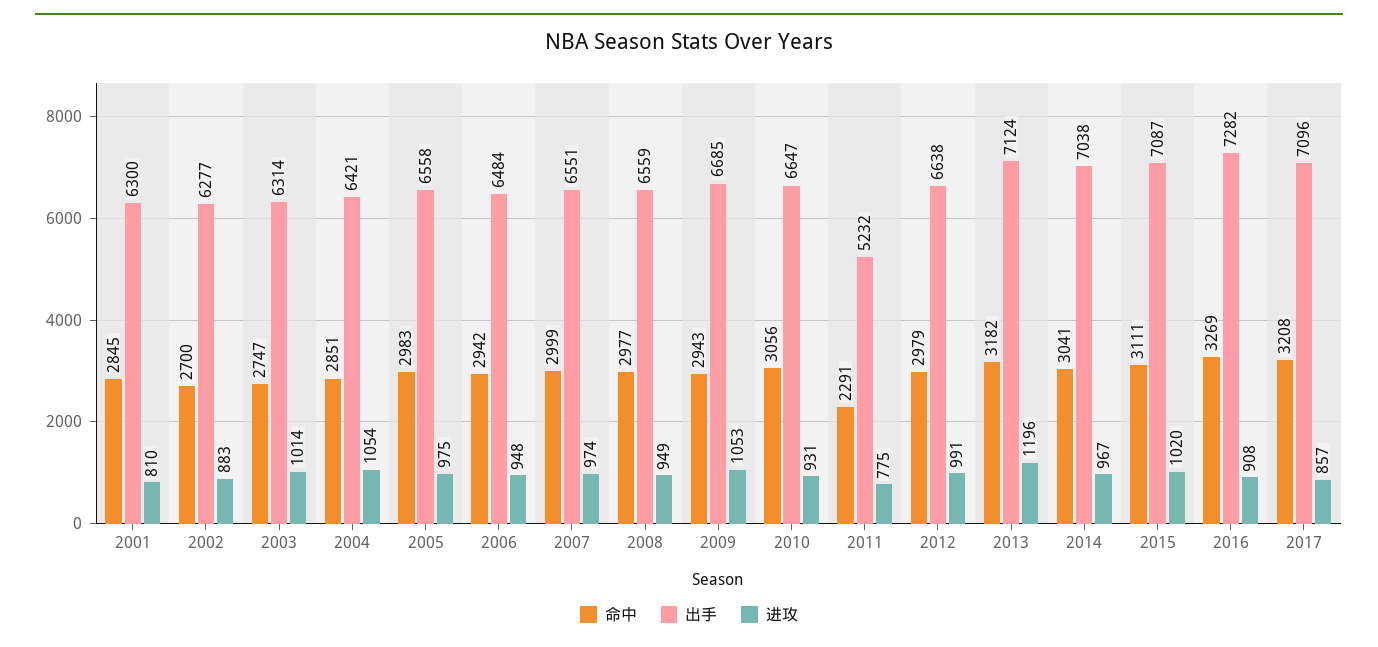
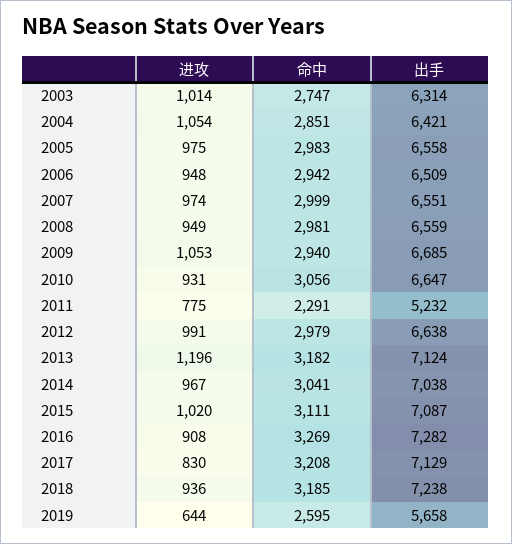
命中, 2001: 2845 -> none
出手, 2001: 6300 -> none
进攻, 2001: 810 -> none
命中, 2002: 2700 -> none
出手, 2002: 6277 -> none
进攻, 2002: 883 -> none
出手, 2006: 6484 -> 6509
命中, 2008: 2977 -> 2981
命中, 2009: 2943 -> 2940
出手, 2017: 7096 -> 7129
进攻, 2017: 857 -> 830
进攻, 2018: none -> 936
命中, 2018: none -> 3185
出手, 2018: none -> 7238
进攻, 2019: none -> 644
命中, 2019: none -> 2595
出手, 2019: none -> 5658

